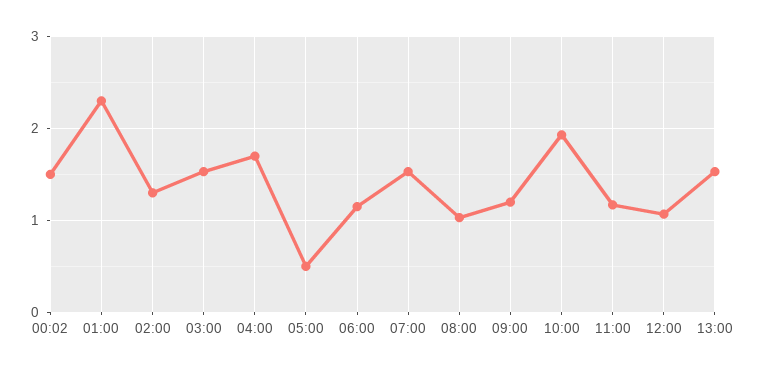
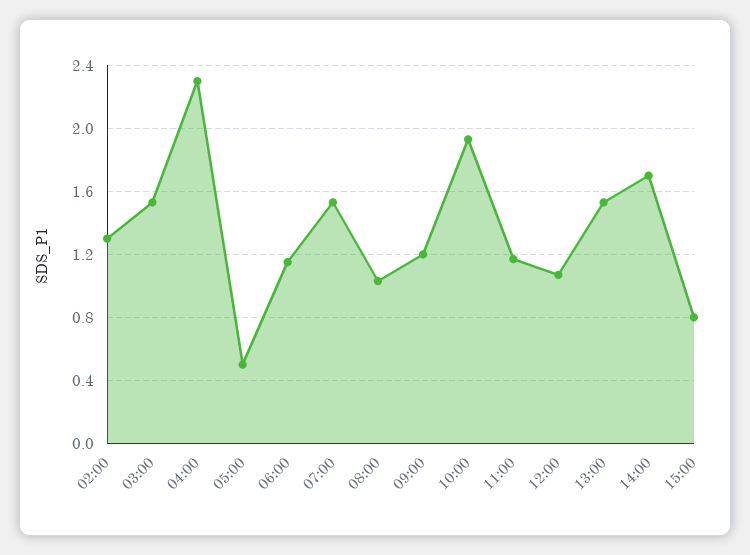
00:02: 1.5 -> none
01:00: 2.3 -> none
04:00: 1.7 -> 2.3
14:00: none -> 1.7
15:00: none -> 0.8

